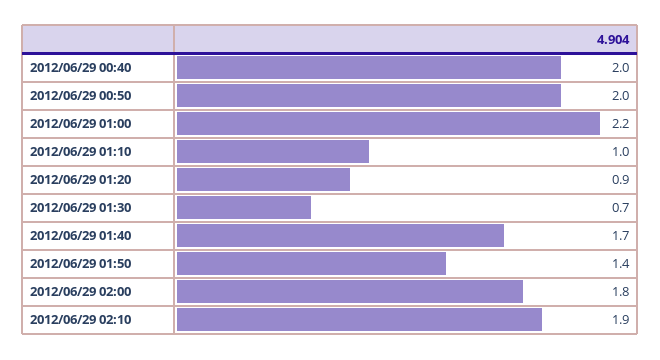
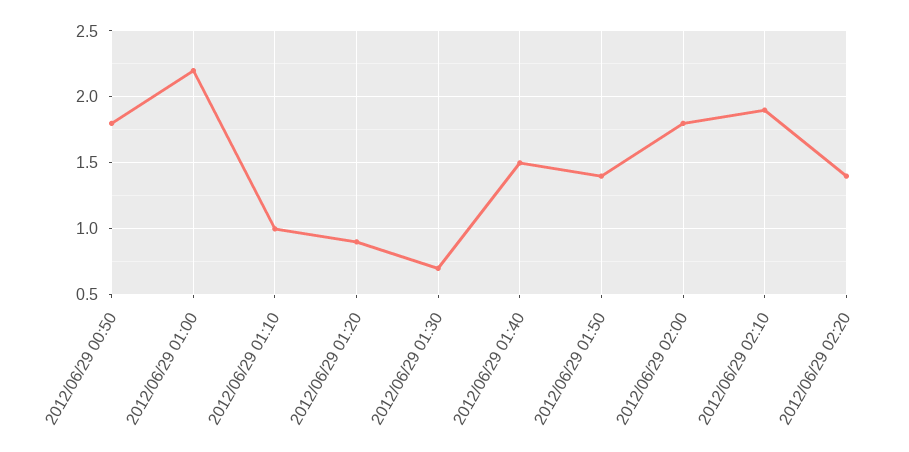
2012/06/29 00:40: 2 -> none
2012/06/29 00:50: 2 -> 1.8
2012/06/29 01:40: 1.7 -> 1.5
2012/06/29 02:20: none -> 1.4

